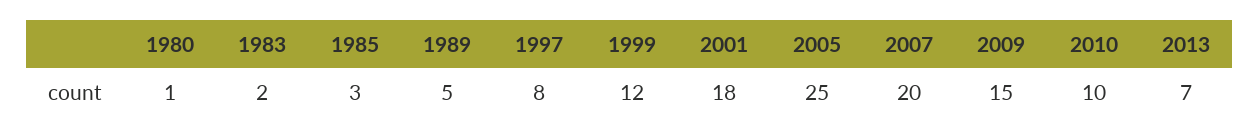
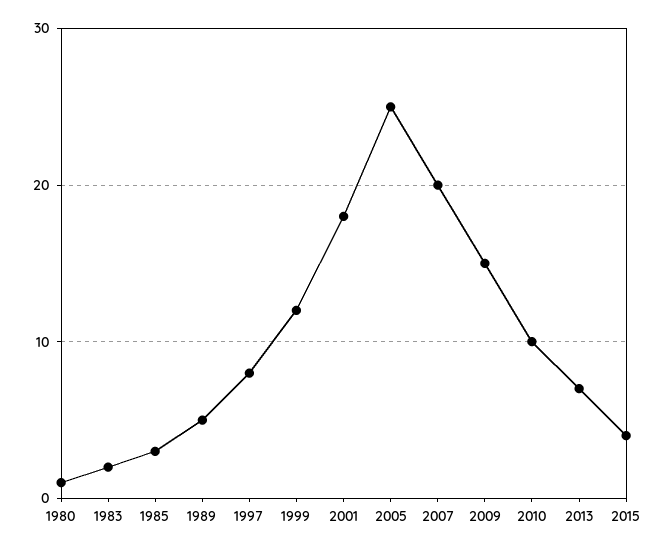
2015: none -> 4

